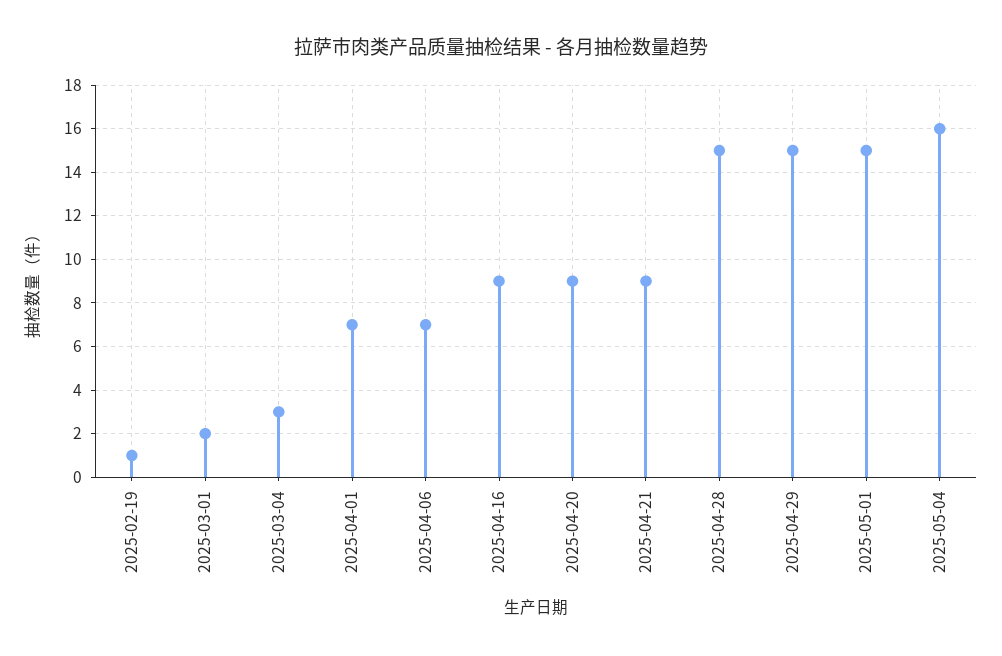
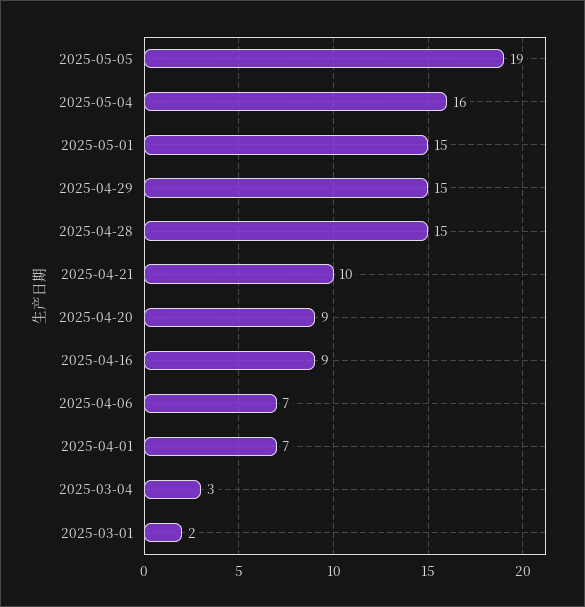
2025-02-19: 1 -> none
2025-04-21: 9 -> 10
2025-05-05: none -> 19

